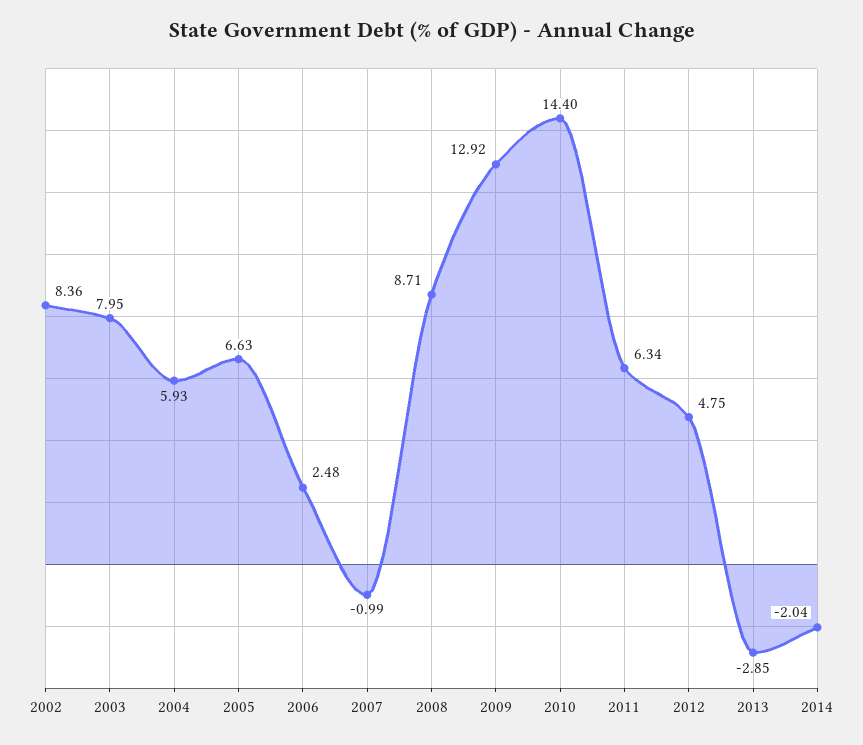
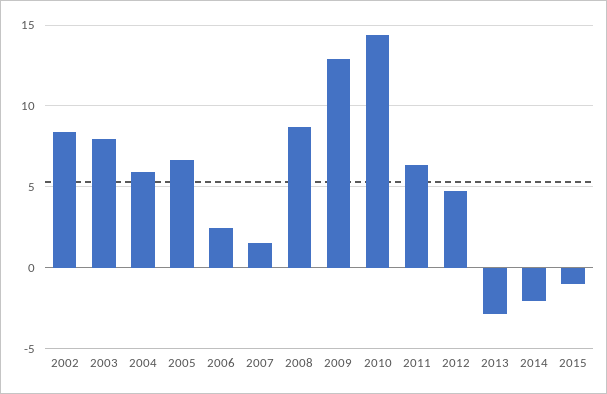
2007: -0.99 -> 1.5
2015: none -> -1

